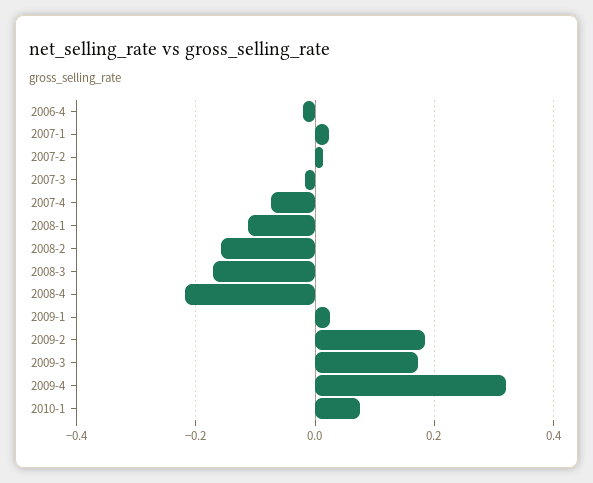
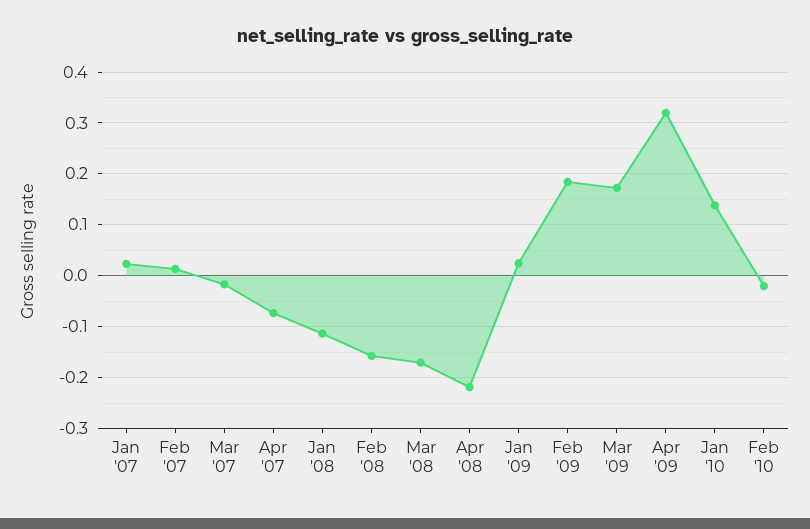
2006-4: -0.02 -> none
2010-1: 0.08 -> 0.14
Feb '10: none -> -0.02

